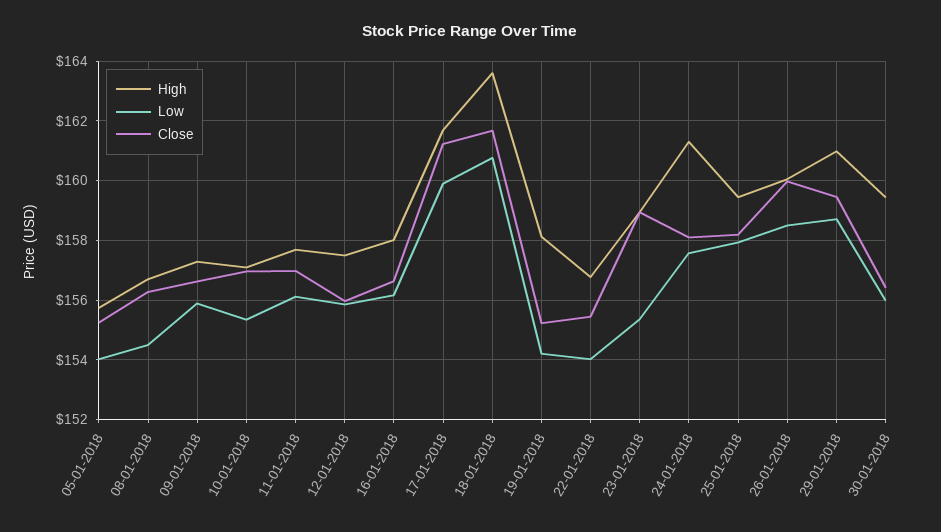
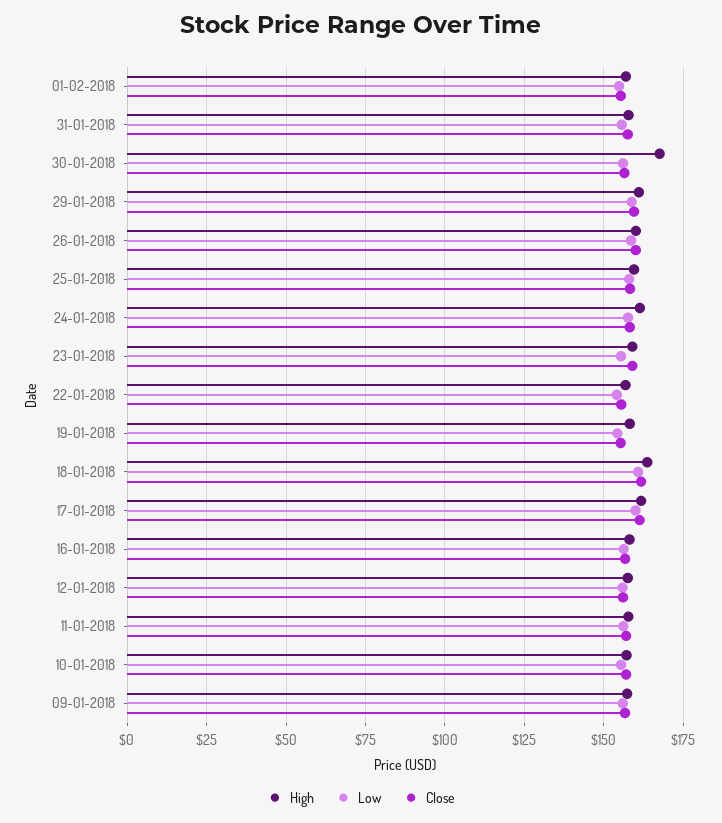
High, 05-01-2018: 155.75 -> none
Low, 05-01-2018: 154 -> none
Close, 05-01-2018: 155.25 -> none
High, 08-01-2018: 156.75 -> none
Low, 08-01-2018: 154.5 -> none
Close, 08-01-2018: 156.25 -> none
High, 30-01-2018: 159.5 -> 167.5
High, 01-02-2018: none -> 157.5
Low, 01-02-2018: none -> 155
Close, 01-02-2018: none -> 155
High, 31-01-2018: none -> 157.5
Low, 31-01-2018: none -> 155
Close, 31-01-2018: none -> 157.5

